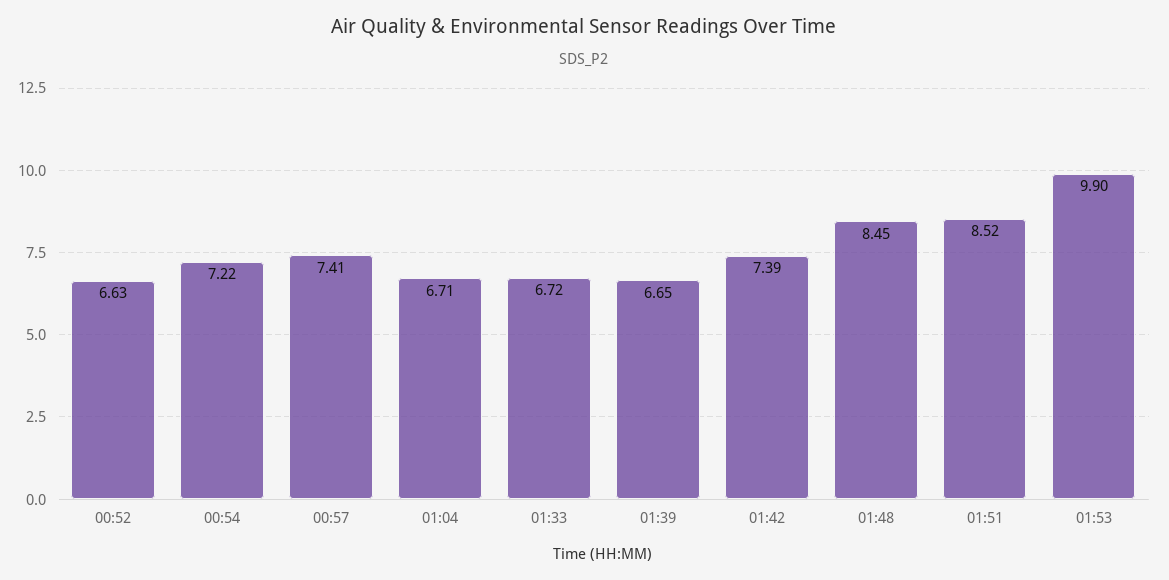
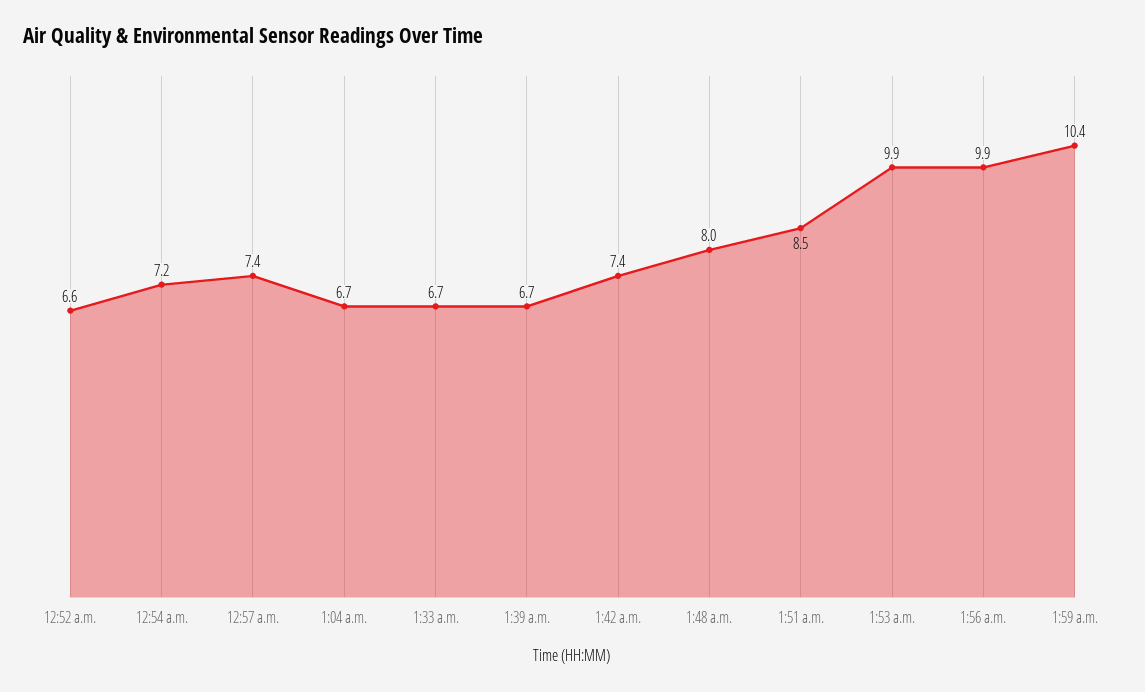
01:48: 8.45 -> 8
1:56 a.m.: none -> 9.9
1:59 a.m.: none -> 10.4

